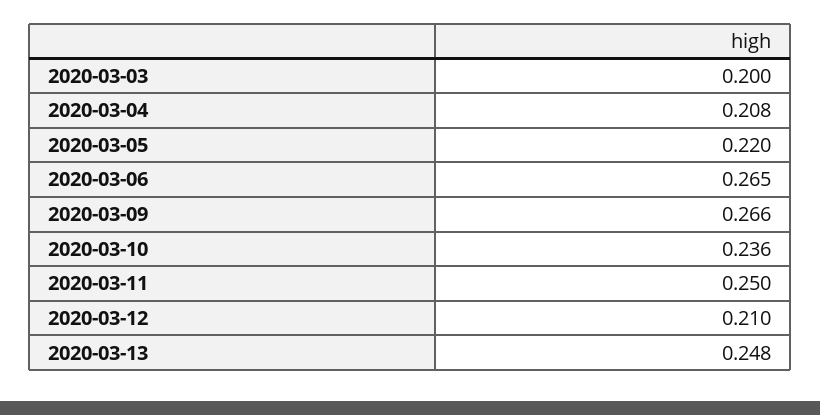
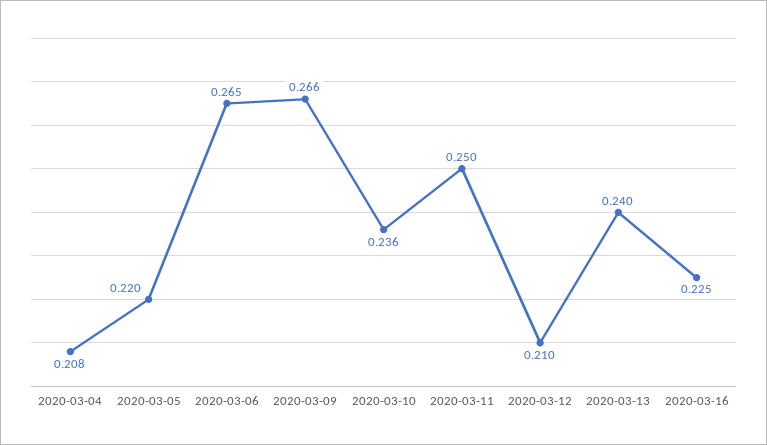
2020-03-03: 0.2 -> none
2020-03-13: 0.248 -> 0.24
2020-03-16: none -> 0.225

